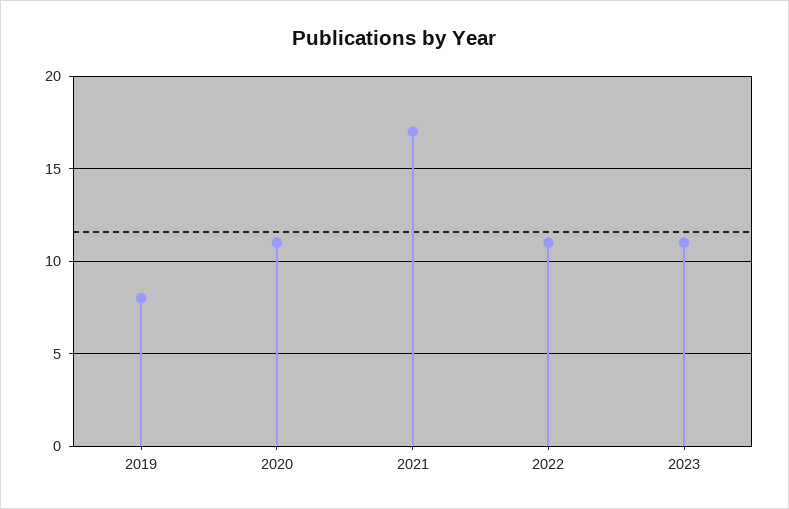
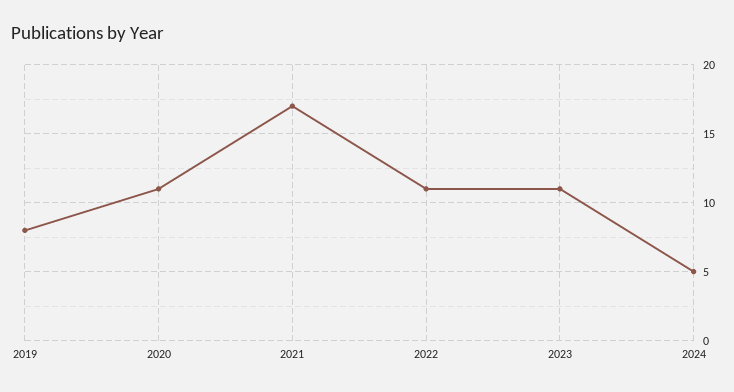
2024: none -> 5

